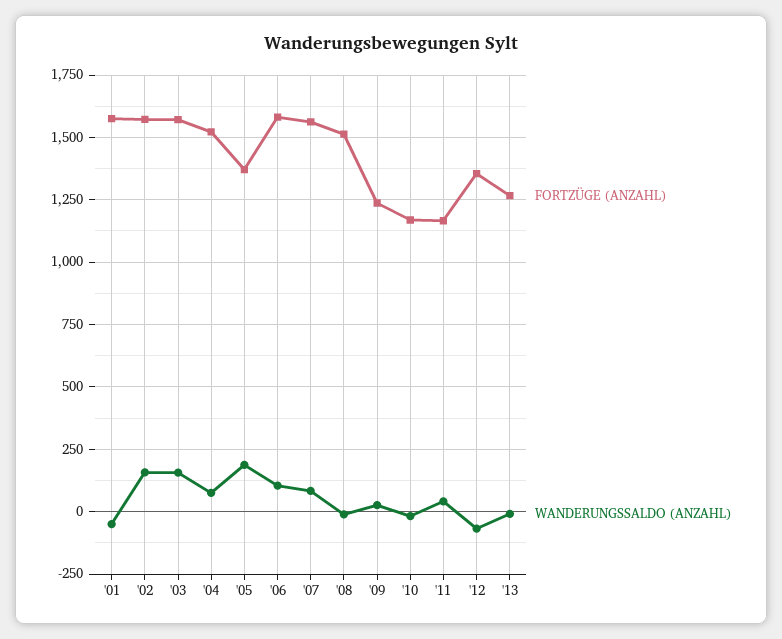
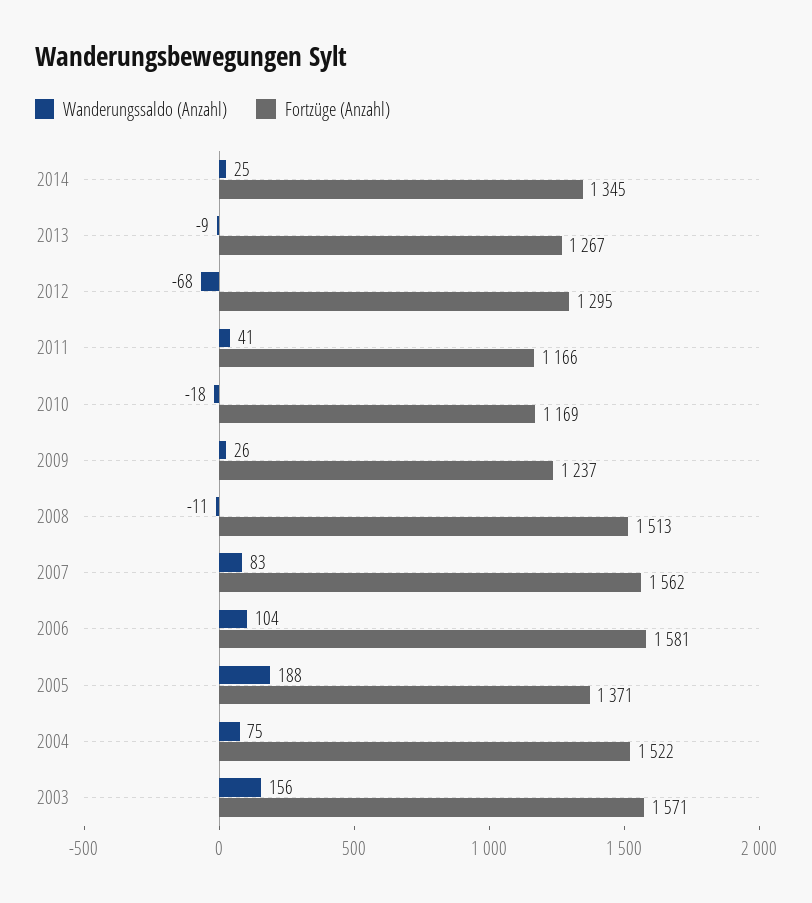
FORTZÜGE (ANZAHL), '01: 1575 -> none
WANDERUNGSSALDO (ANZAHL), '01: -50 -> none
FORTZÜGE (ANZAHL), '02: 1575 -> none
WANDERUNGSSALDO (ANZAHL), '02: 150 -> none
FORTZÜGE (ANZAHL), '12: 1350 -> 1295
WANDERUNGSSALDO (ANZAHL), 2014: none -> 25
FORTZÜGE (ANZAHL), 2014: none -> 1345

